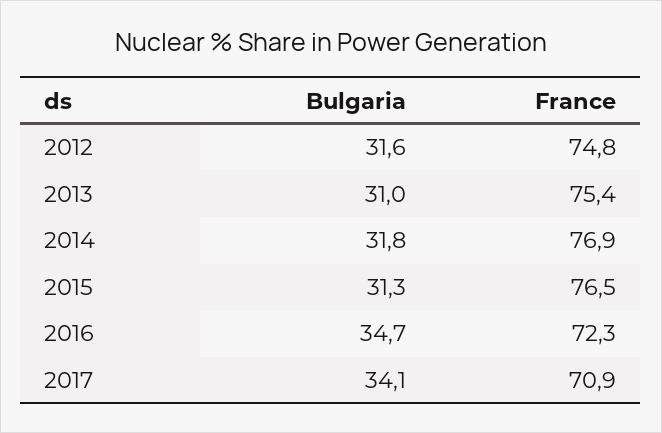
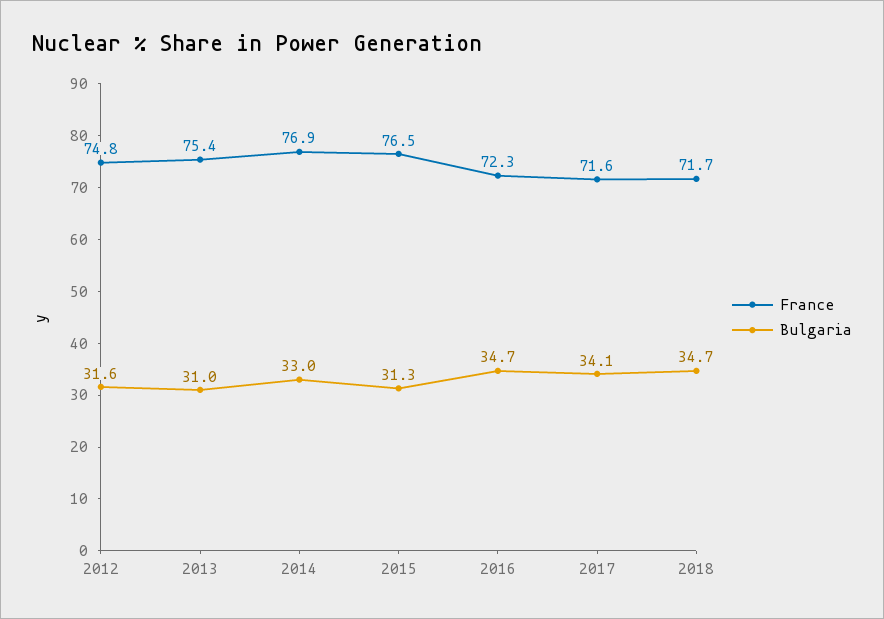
Bulgaria, 2014: 31.8 -> 33
France, 2017: 70.9 -> 71.6
France, 2018: none -> 71.7
Bulgaria, 2018: none -> 34.7

